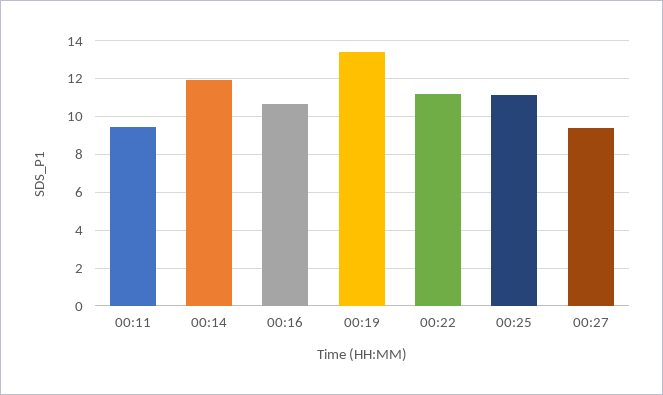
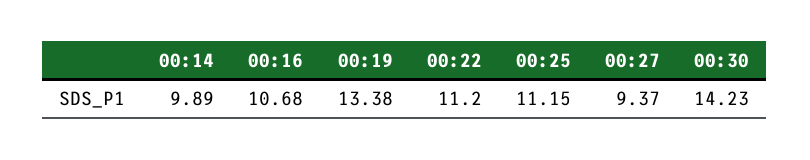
00:11: 9.5 -> none
00:14: 12 -> 9.89
00:30: none -> 14.23

